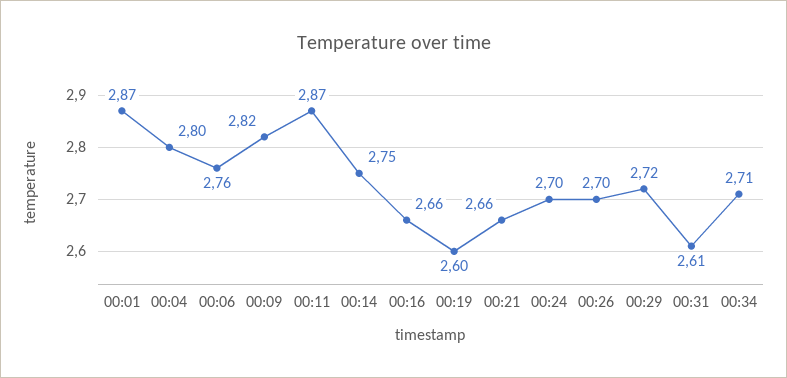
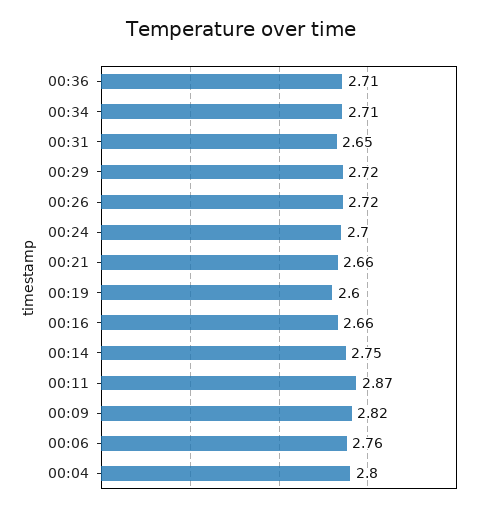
00:01: 2.87 -> none
00:26: 2.7 -> 2.72
00:31: 2.61 -> 2.65
00:36: none -> 2.71

